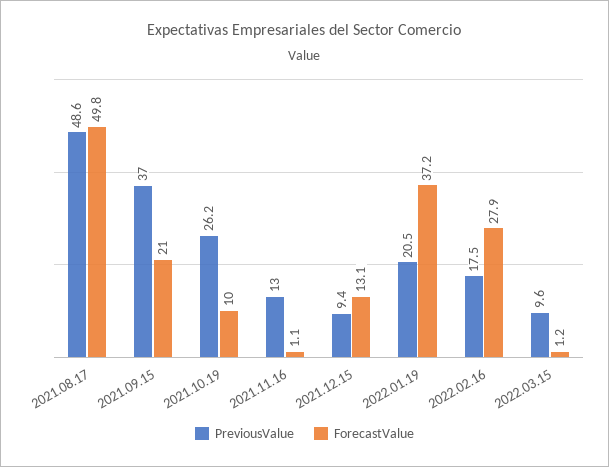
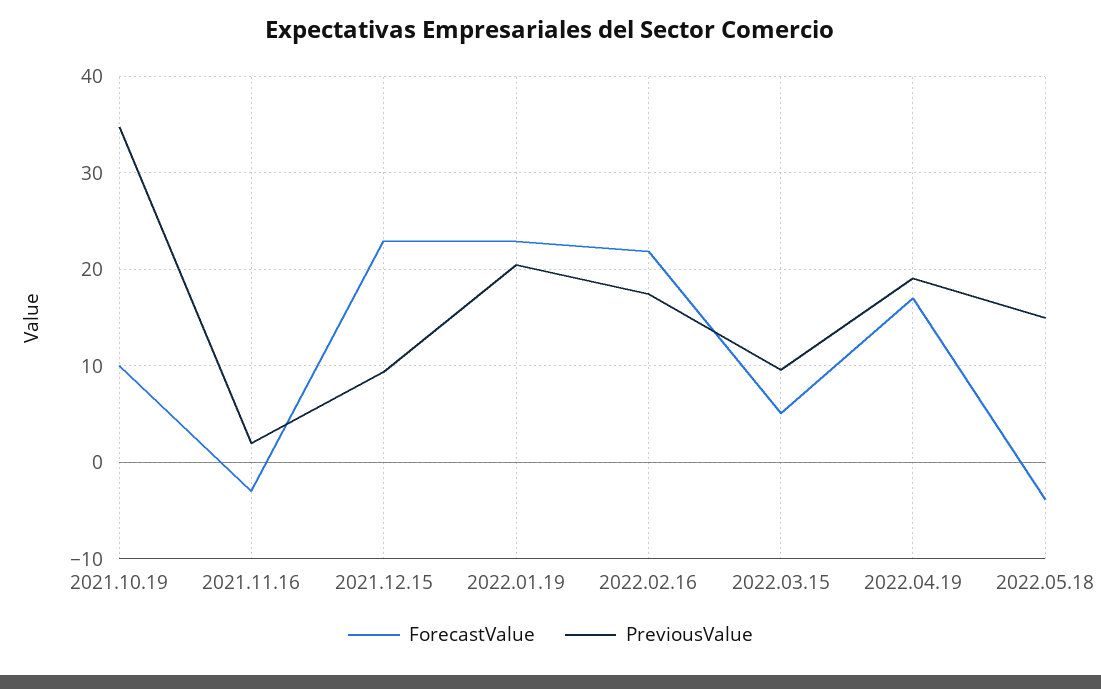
PreviousValue, 2021.08.17: 48.6 -> none
ForecastValue, 2021.08.17: 49.8 -> none
PreviousValue, 2021.09.15: 37 -> none
ForecastValue, 2021.09.15: 21 -> none
PreviousValue, 2021.10.19: 26.2 -> 35
PreviousValue, 2021.11.16: 13 -> 2
ForecastValue, 2021.11.16: 1.1 -> -3
ForecastValue, 2021.12.15: 13.1 -> 23
ForecastValue, 2022.01.19: 37.2 -> 23
ForecastValue, 2022.02.16: 27.9 -> 22
ForecastValue, 2022.03.15: 1.2 -> 5
ForecastValue, 2022.04.19: none -> 17
PreviousValue, 2022.04.19: none -> 19
ForecastValue, 2022.05.18: none -> -4
PreviousValue, 2022.05.18: none -> 15

